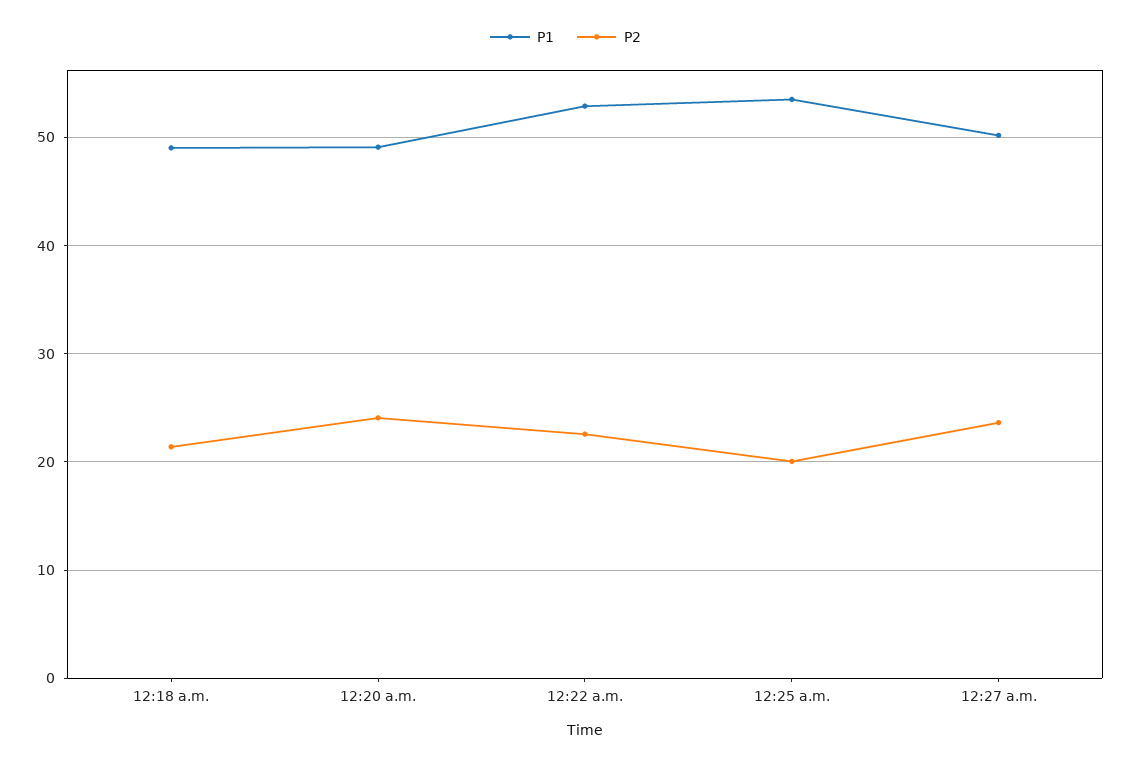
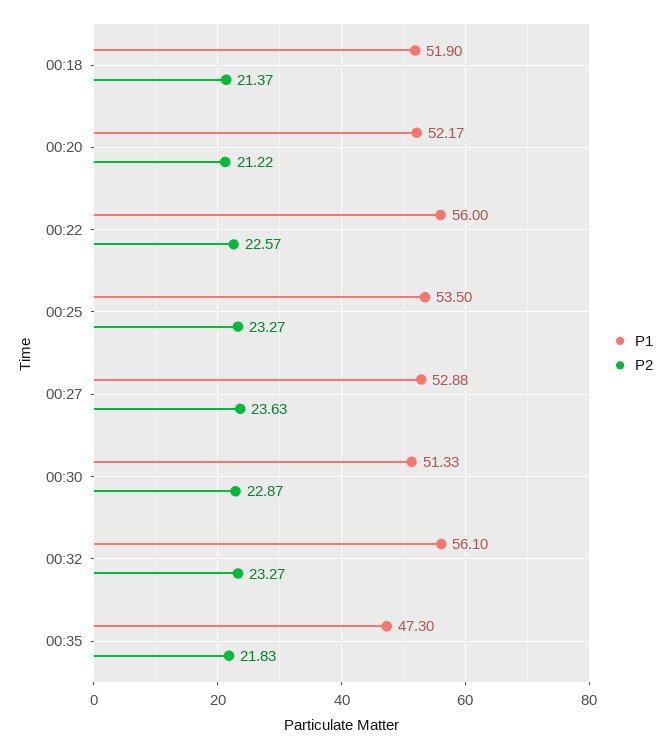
P1, 12:18 a.m.: 49 -> 51.9
P1, 12:20 a.m.: 49 -> 52.17
P2, 12:20 a.m.: 24 -> 21.22
P1, 12:22 a.m.: 53 -> 56
P2, 12:25 a.m.: 20 -> 23.27
P1, 12:27 a.m.: 50 -> 52.88
P1, 00:30: none -> 51.33
P2, 00:30: none -> 22.87
P1, 00:32: none -> 56.1
P2, 00:32: none -> 23.27
P1, 00:35: none -> 47.3
P2, 00:35: none -> 21.83

